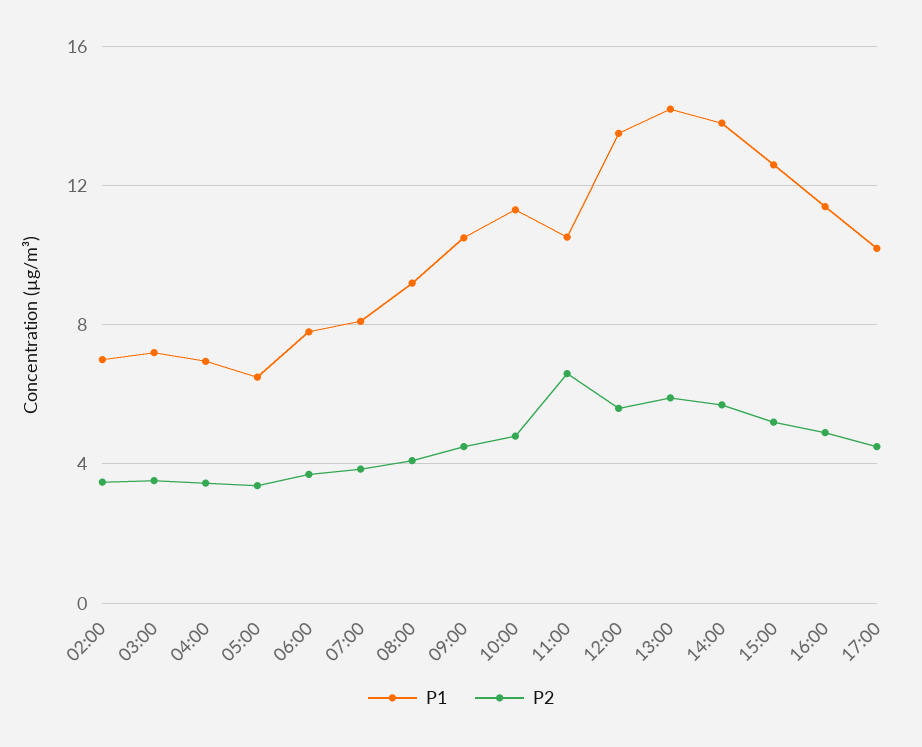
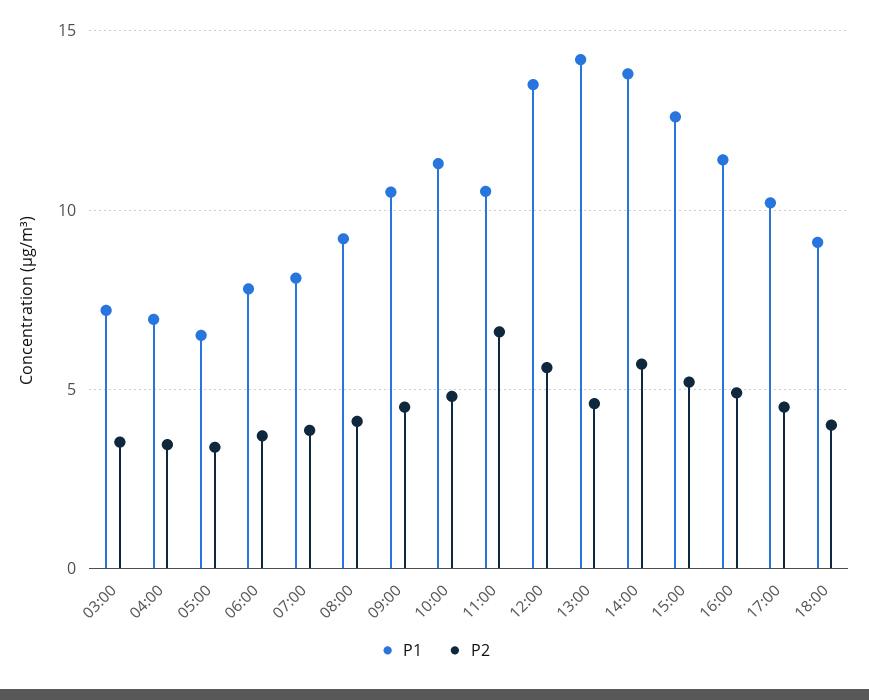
P1, 02:00: 7 -> none
P2, 02:00: 3.5 -> none
P2, 13:00: 6 -> 4.5
P1, 18:00: none -> 9
P2, 18:00: none -> 4

